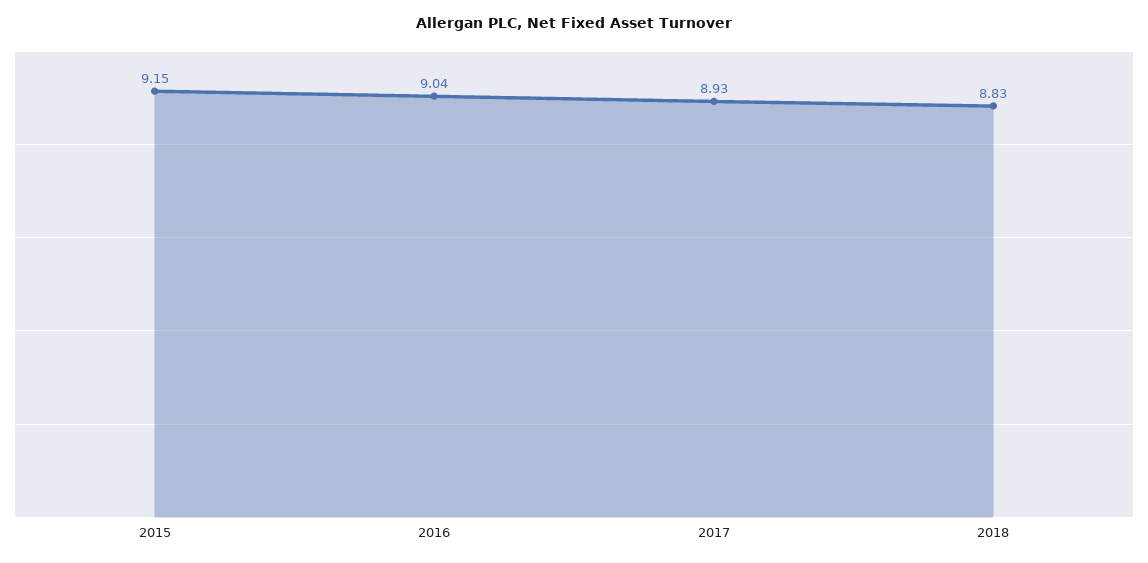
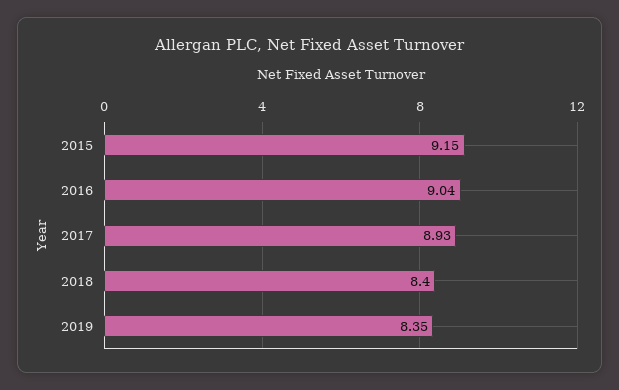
2018: 8.83 -> 8.4
2019: none -> 8.35

